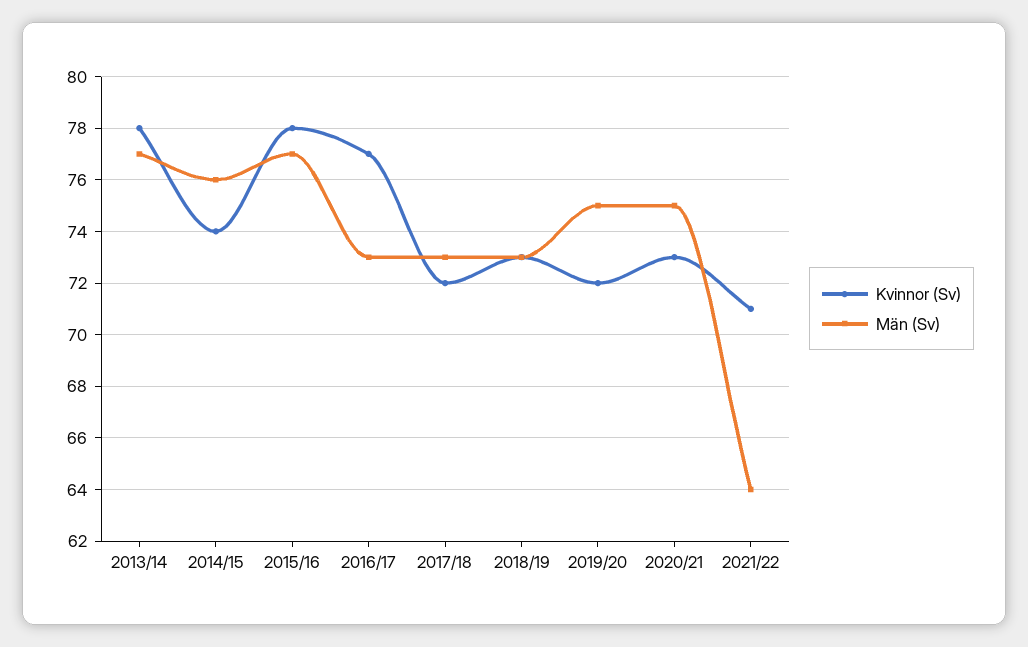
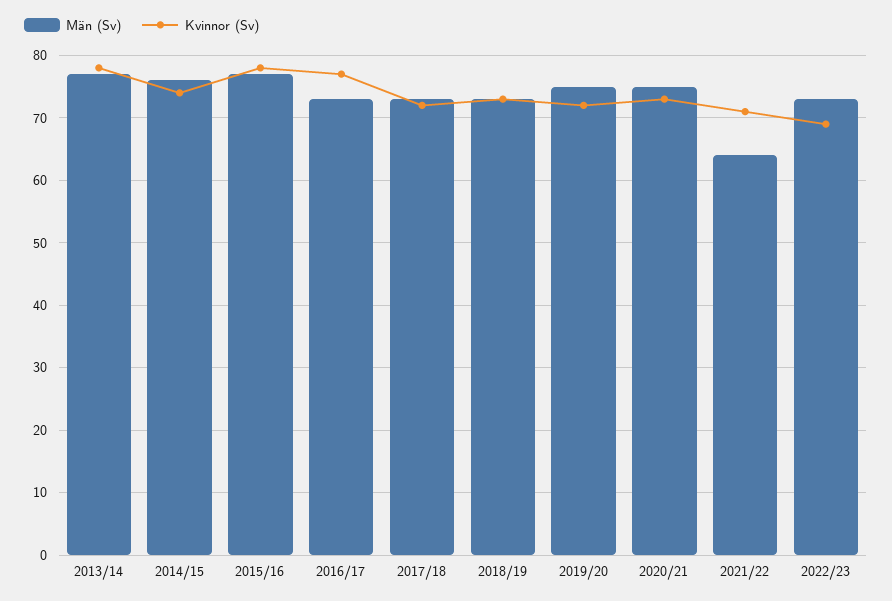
Män (Sv), 2022/23: none -> 73
Kvinnor (Sv), 2022/23: none -> 69

